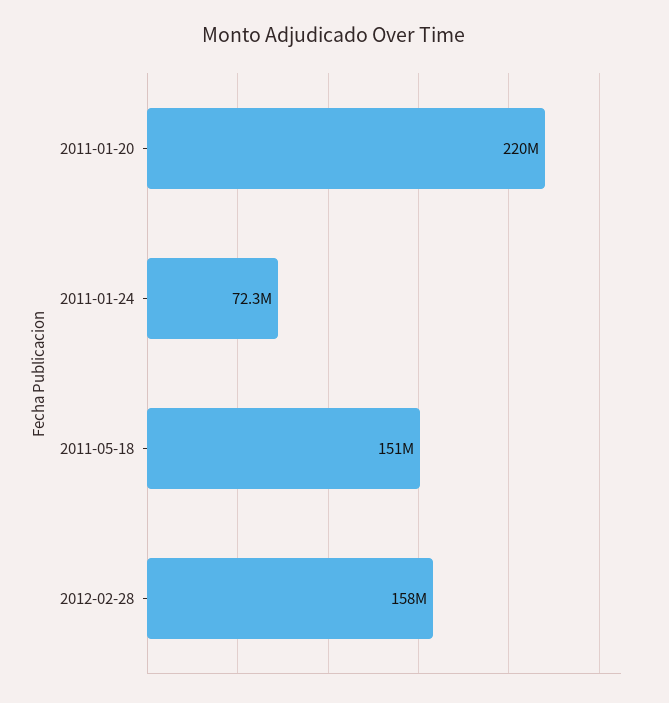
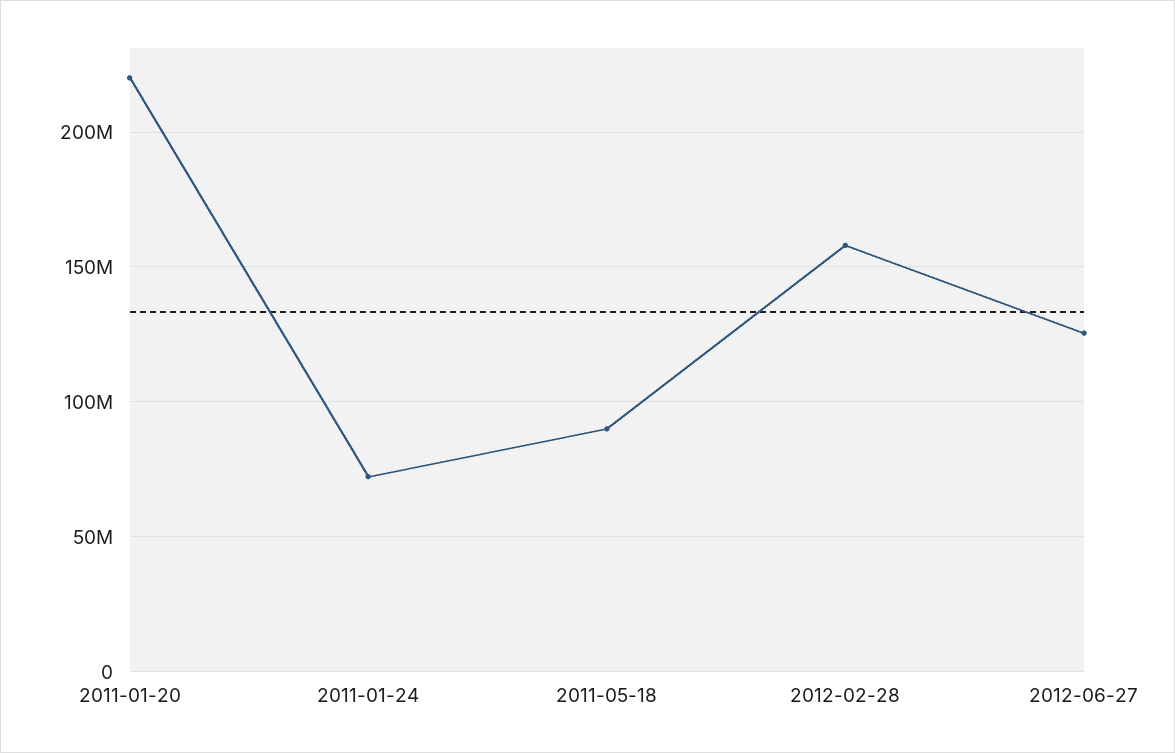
2011-05-18: 151000000 -> 90000000
2012-06-27: none -> 125000000

